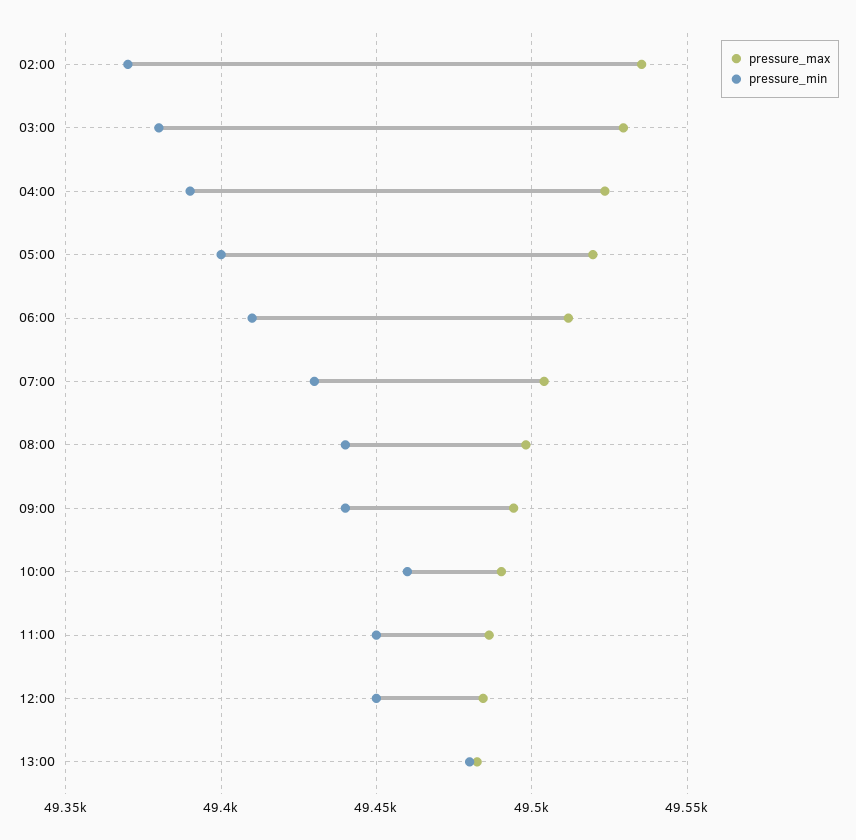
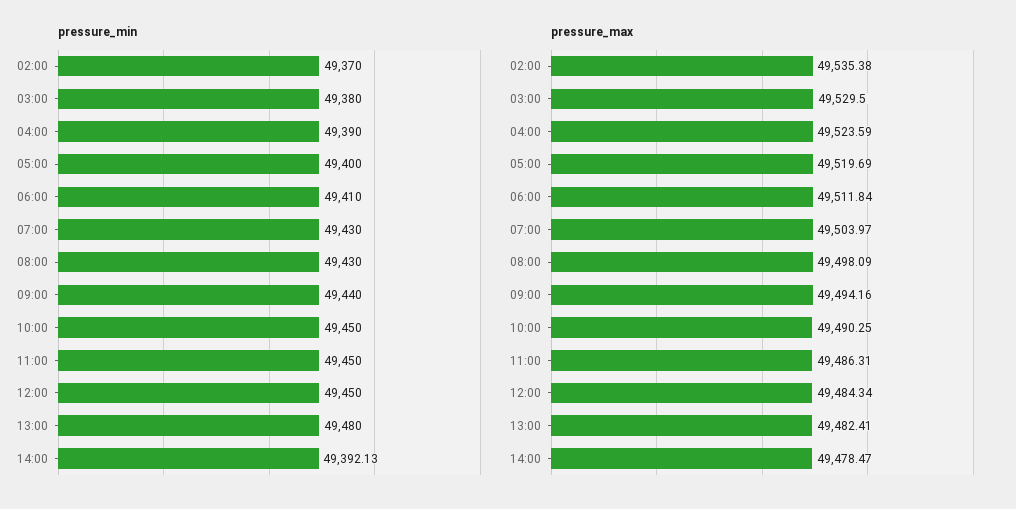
pressure_min, 08:00: 49440 -> 49430
pressure_min, 10:00: 49460 -> 49450
pressure_min, 14:00: none -> 49392.13
pressure_max, 14:00: none -> 49478.47

